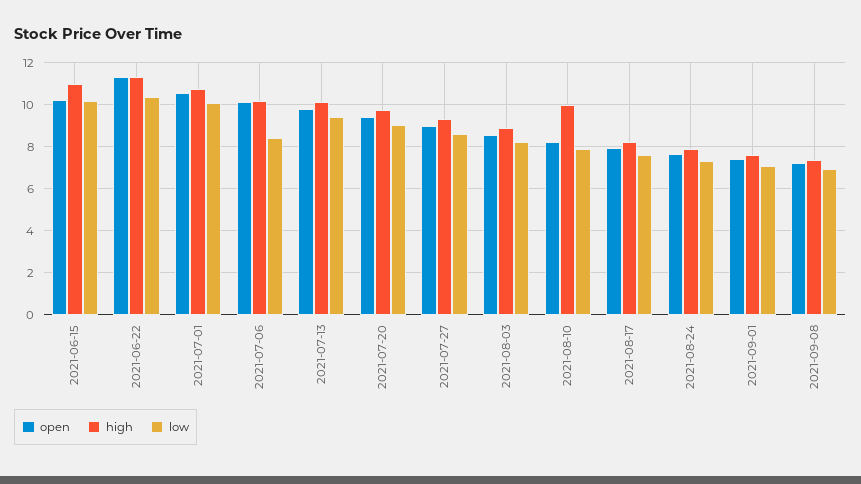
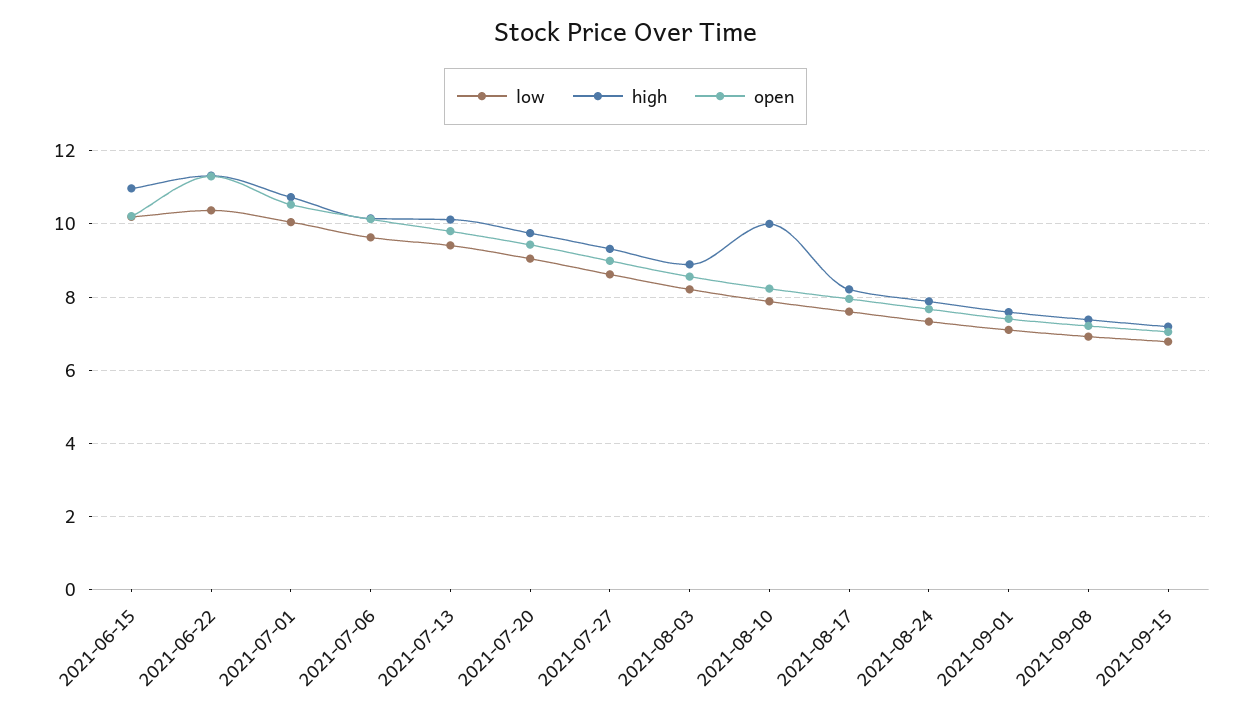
low, 2021-07-06: 8.5 -> 9.6
low, 2021-09-15: none -> 6.8
high, 2021-09-15: none -> 7.2
open, 2021-09-15: none -> 7

